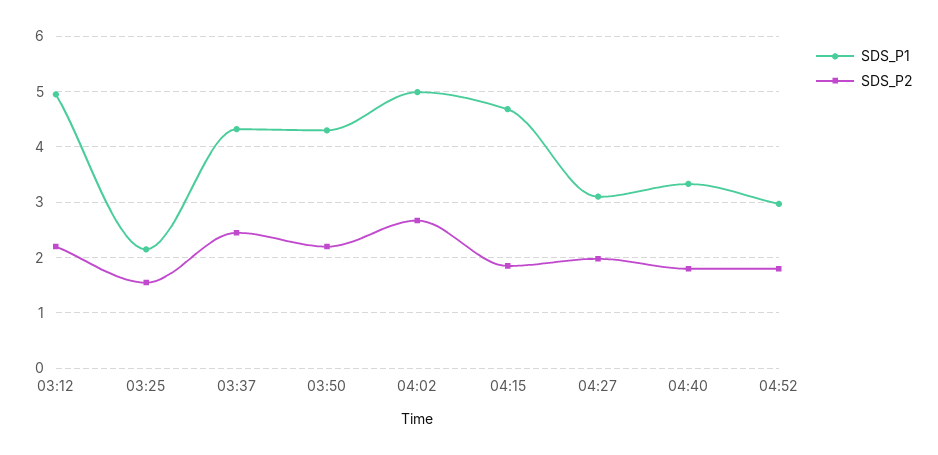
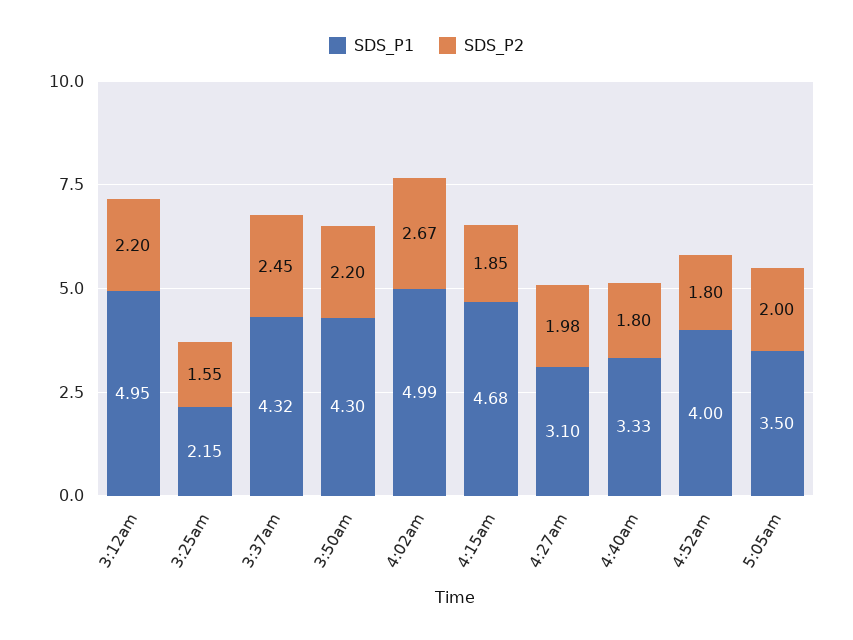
SDS_P1, 04:52: 3 -> 4
SDS_P1, 5:05am: none -> 3.5
SDS_P2, 5:05am: none -> 2

